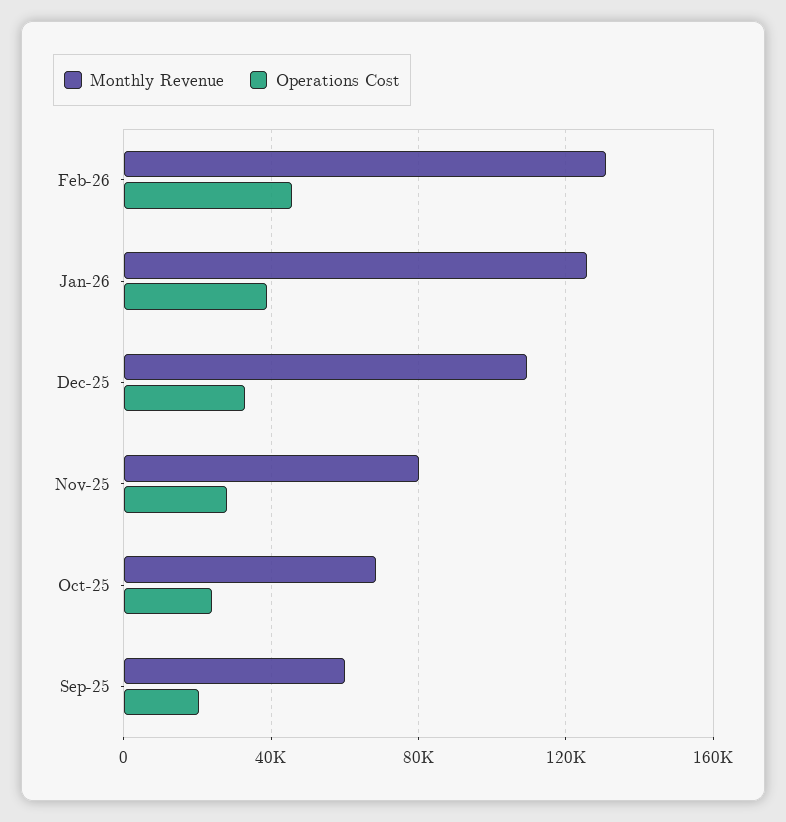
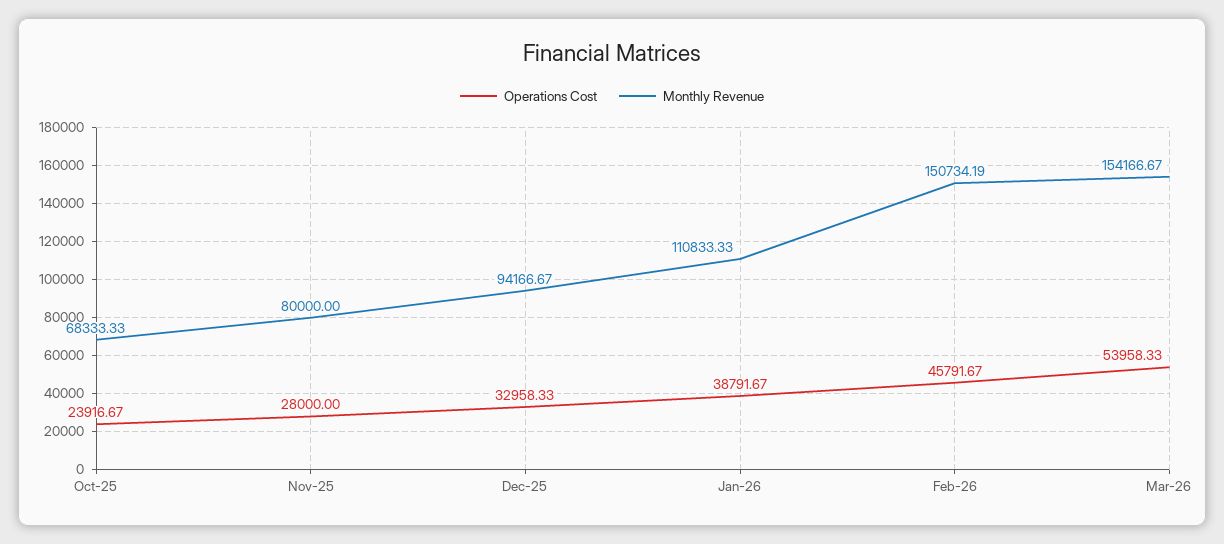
Monthly Revenue, Feb-26: 130000 -> 150734.19
Monthly Revenue, Jan-26: 125000 -> 110833.33
Monthly Revenue, Dec-25: 110000 -> 94166.67
Monthly Revenue, Sep-25: 60000 -> none
Operations Cost, Sep-25: 20000 -> none
Operations Cost, Mar-26: none -> 53958.33
Monthly Revenue, Mar-26: none -> 154166.67

